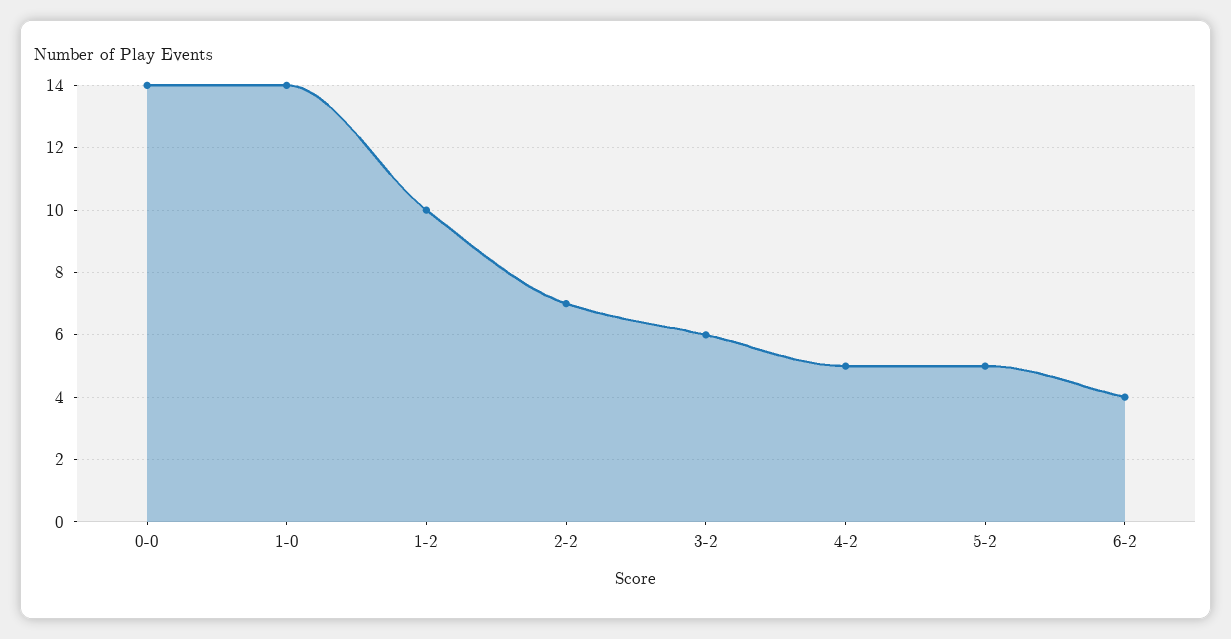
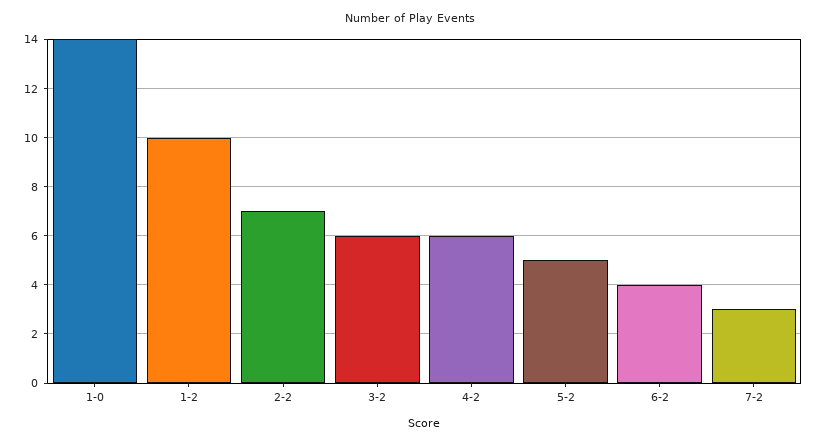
0-0: 14 -> none
4-2: 5 -> 6
7-2: none -> 3

